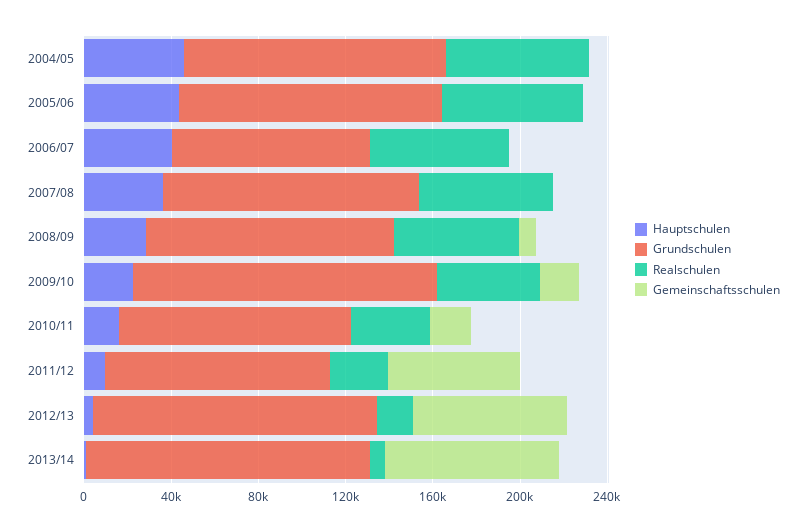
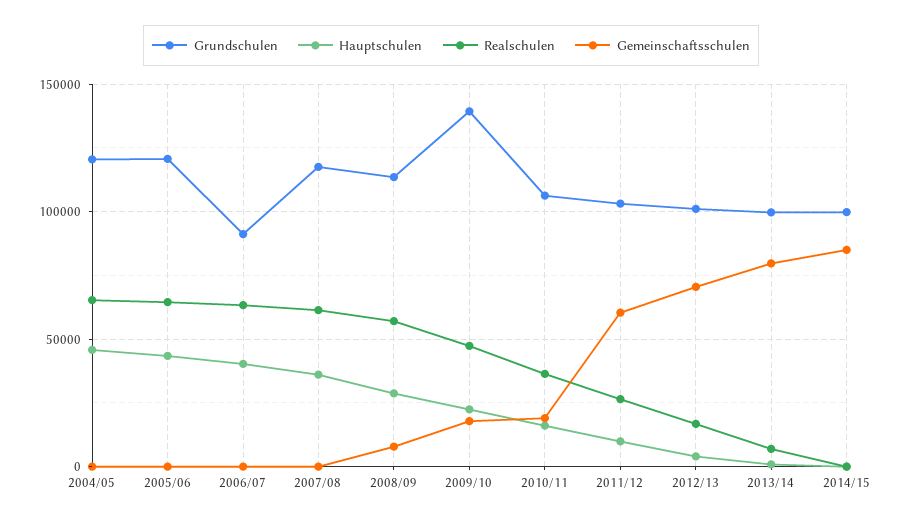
Grundschulen, 2012/13: 130000 -> 100000
Grundschulen, 2013/14: 130000 -> 100000
Grundschulen, 2014/15: none -> 100000
Hauptschulen, 2014/15: none -> 0
Realschulen, 2014/15: none -> 0
Gemeinschaftsschulen, 2014/15: none -> 85000

